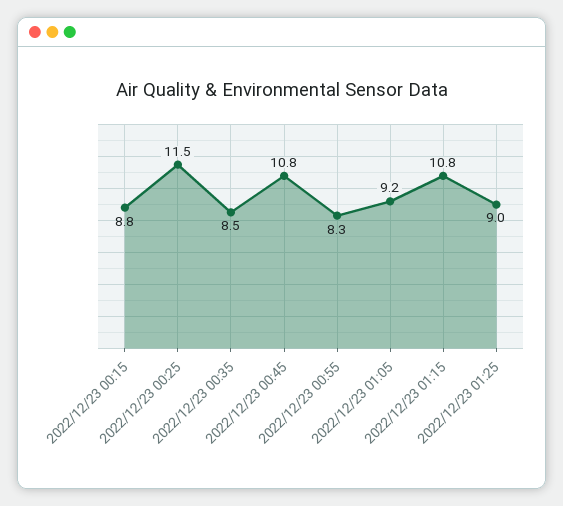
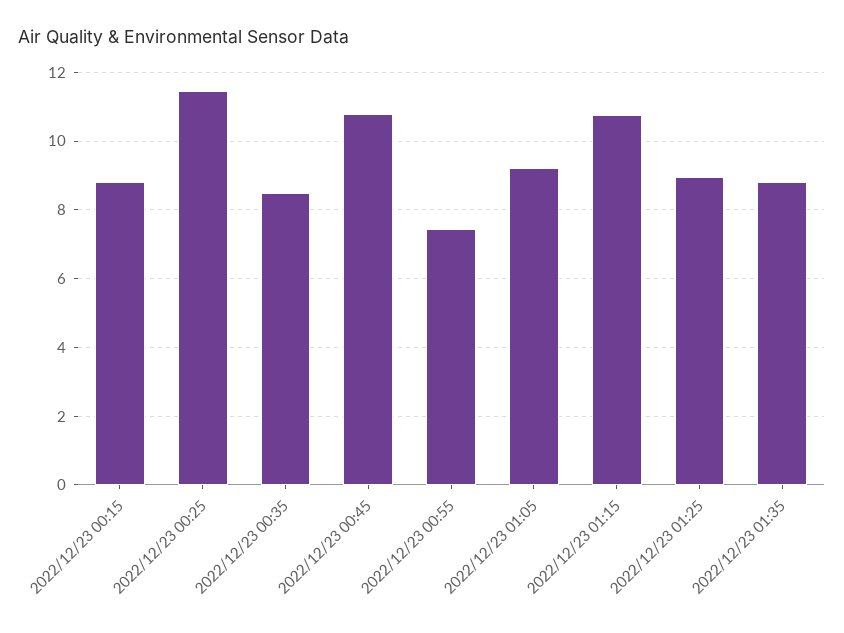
2022/12/23 00:55: 8.3 -> 7.4
2022/12/23 01:35: none -> 8.8

